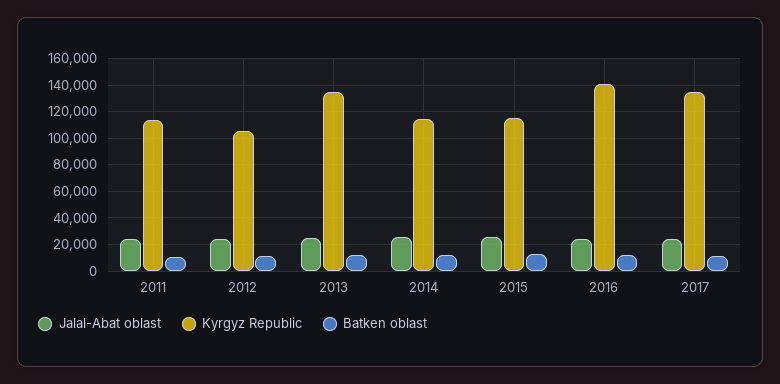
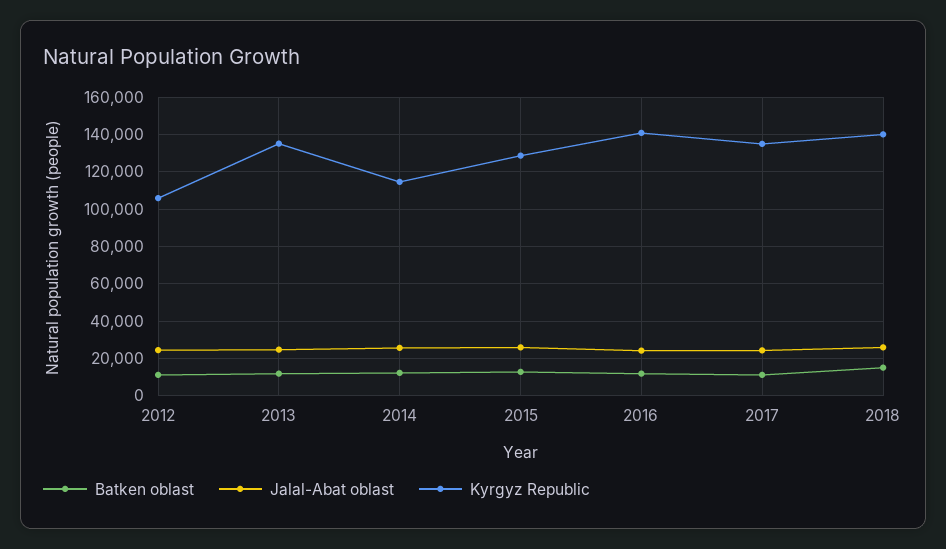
Jalal-Abat oblast, 2011: 25000 -> none
Kyrgyz Republic, 2011: 115000 -> none
Batken oblast, 2011: 10000 -> none
Kyrgyz Republic, 2015: 115000 -> 130000
Batken oblast, 2018: none -> 15000
Jalal-Abat oblast, 2018: none -> 25000
Kyrgyz Republic, 2018: none -> 140000

